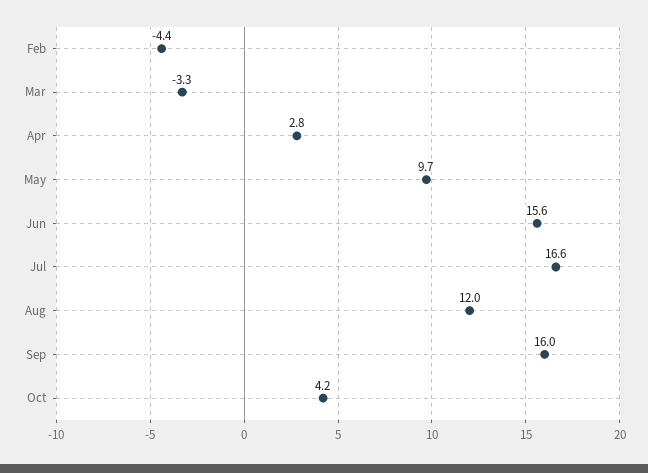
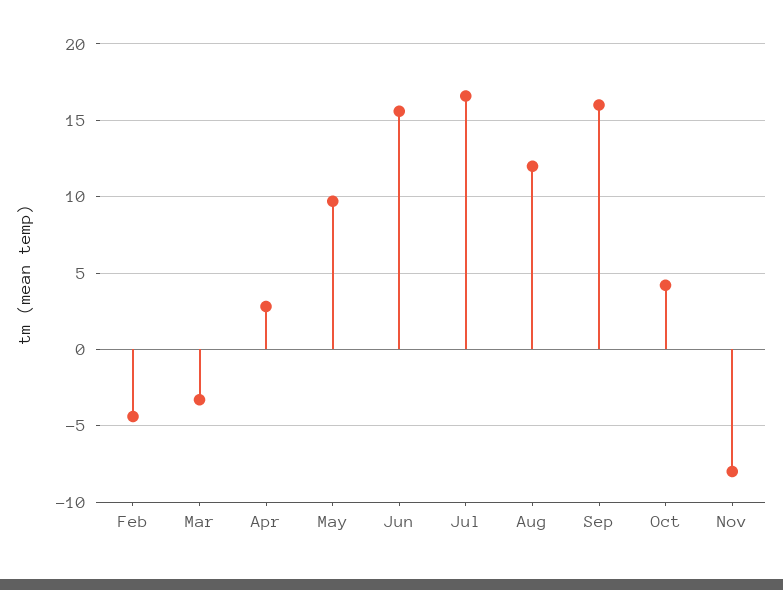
Nov: none -> -8

